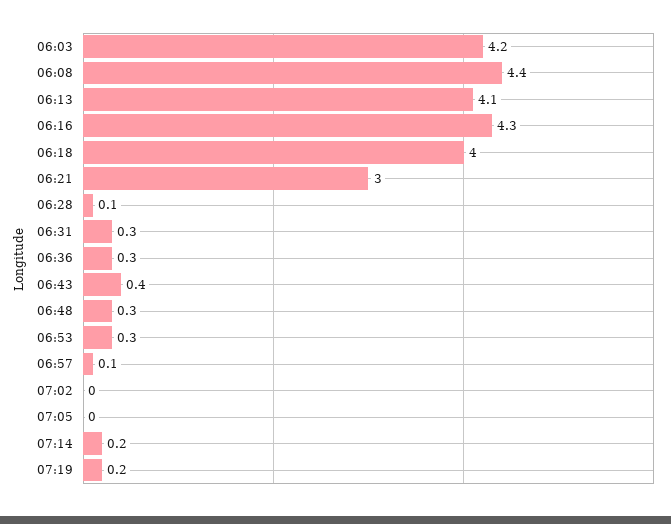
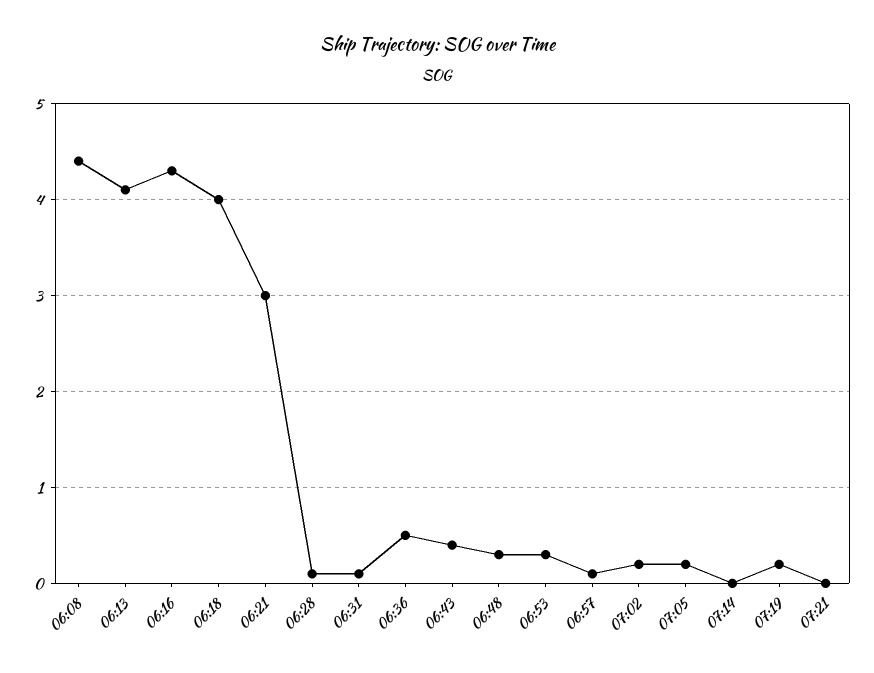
06:03: 4.2 -> none
06:31: 0.3 -> 0.1
06:36: 0.3 -> 0.5
07:02: 0 -> 0.2
07:05: 0 -> 0.2
07:14: 0.2 -> 0
07:21: none -> 0

